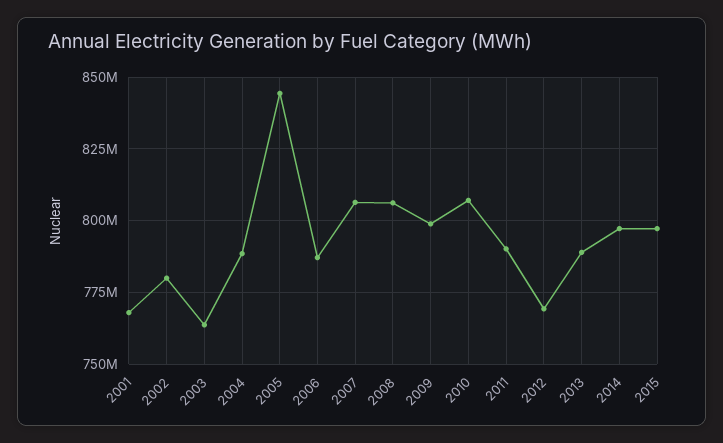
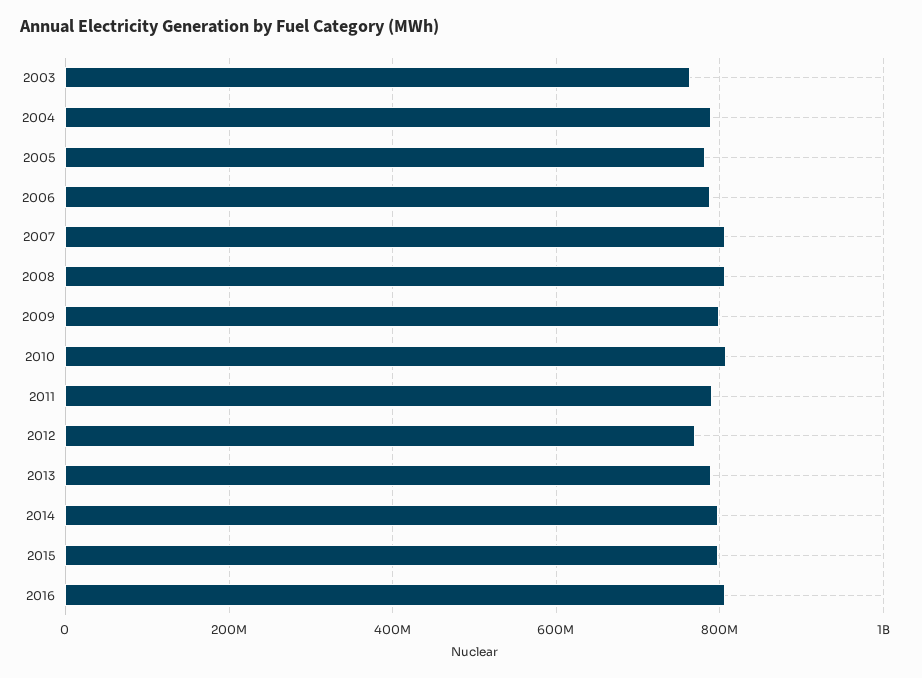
2001: 767500000 -> none
2002: 780000000 -> none
2005: 845000000 -> 780000000
2016: none -> 800000000

